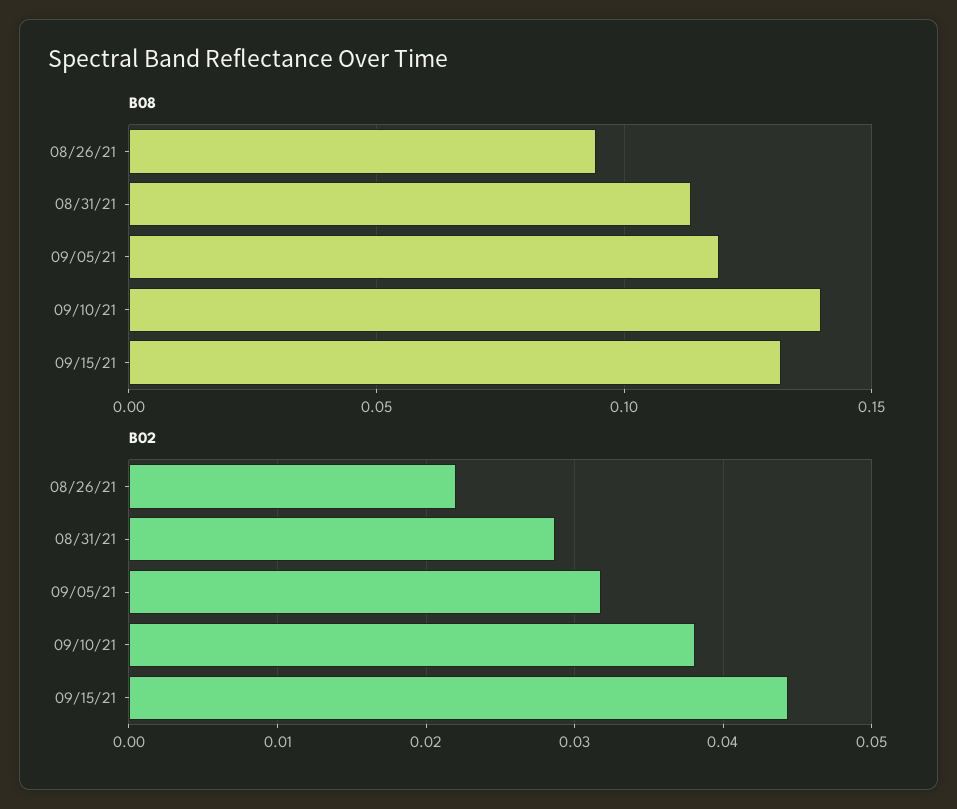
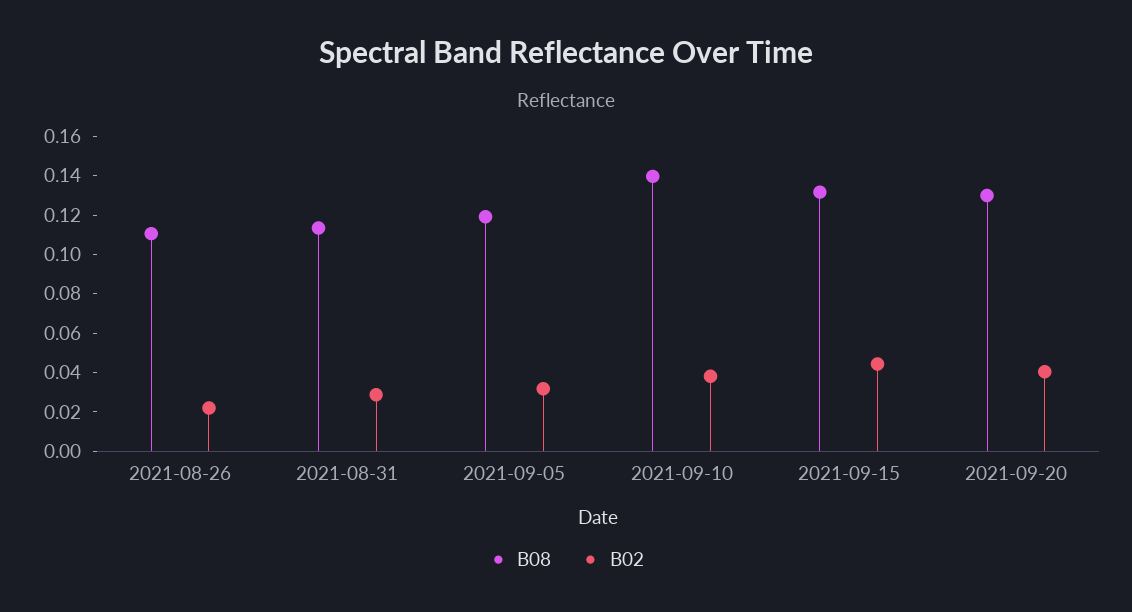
B08, 08/26/21: 0.095 -> 0.11
B08, 2021-09-20: none -> 0.13
B02, 2021-09-20: none -> 0.04

